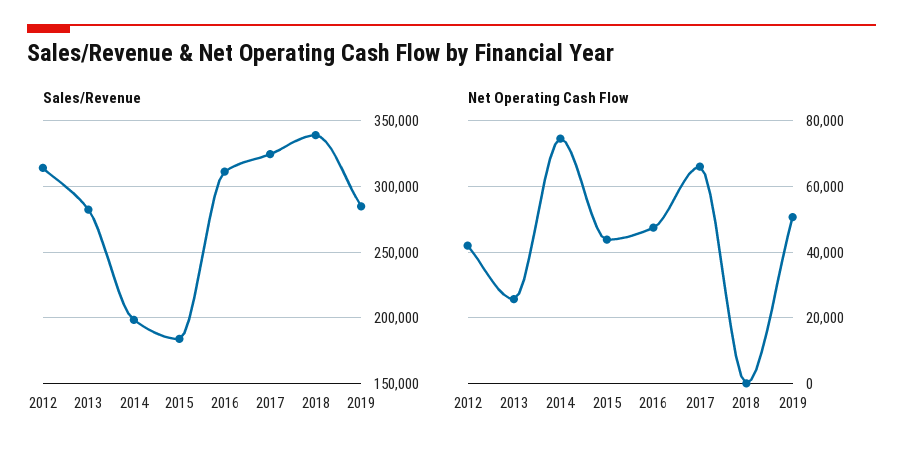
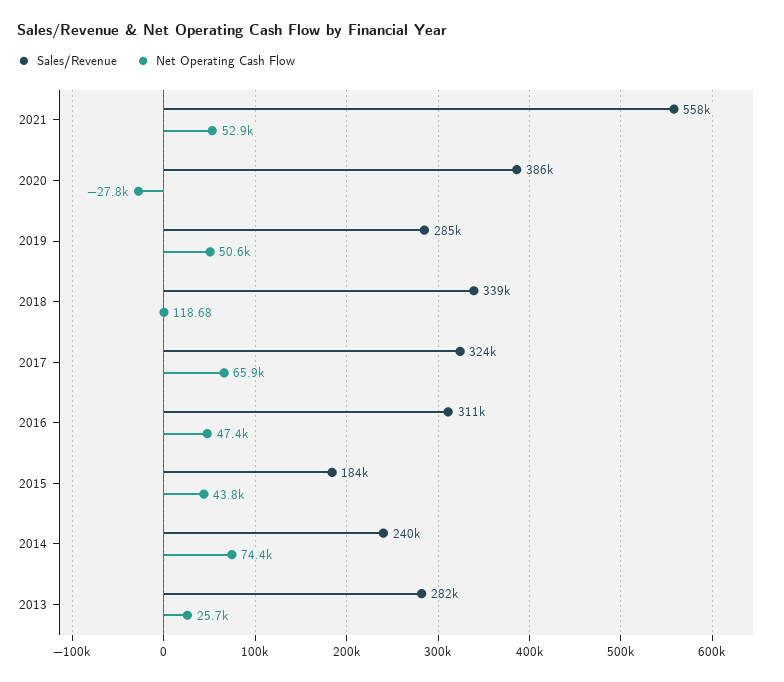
Sales/Revenue, 2012: 315000 -> none
Sales/Revenue, 2014: 200000 -> 240000
Net Operating Cash Flow, 2012: 42000 -> none
Sales/Revenue, 2021: none -> 558000
Net Operating Cash Flow, 2021: none -> 52900
Sales/Revenue, 2020: none -> 386000
Net Operating Cash Flow, 2020: none -> -27800

